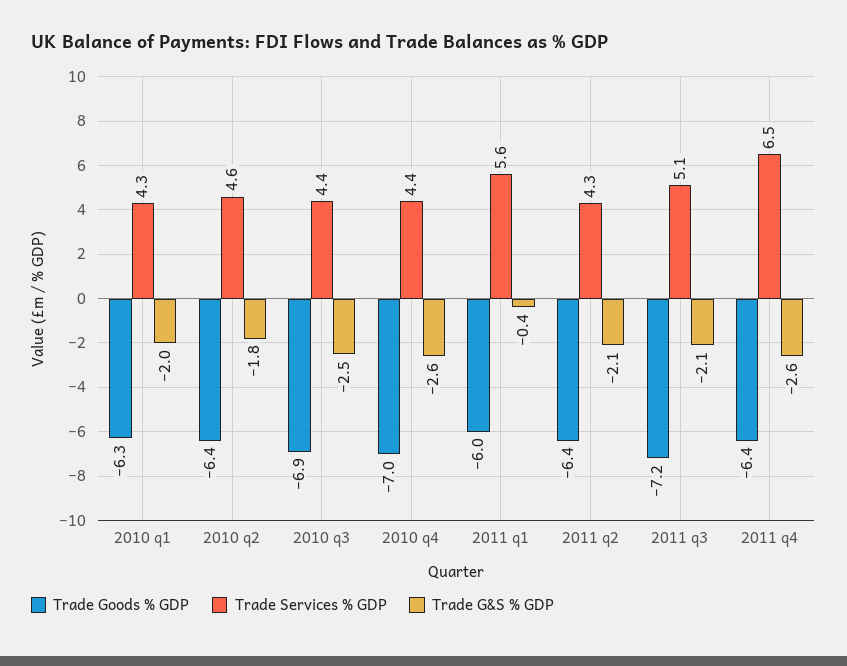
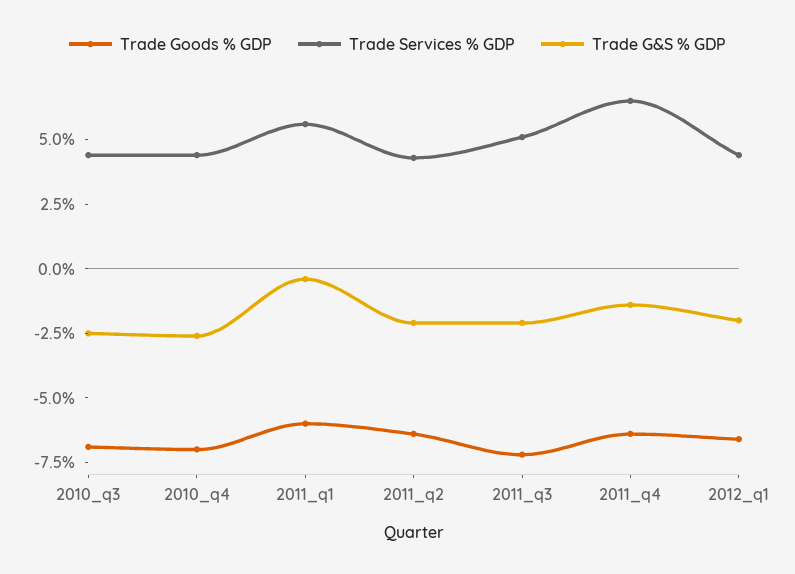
Trade Goods % GDP, 2010 q1: -6.3 -> none
Trade Services % GDP, 2010 q1: 4.3 -> none
Trade G&S % GDP, 2010 q1: -2 -> none
Trade Goods % GDP, 2010 q2: -6.4 -> none
Trade Services % GDP, 2010 q2: 4.6 -> none
Trade G&S % GDP, 2010 q2: -1.8 -> none
Trade G&S % GDP, 2011 q4: -2.6 -> -1.5
Trade Goods % GDP, 2012_q1: none -> -6.5
Trade Services % GDP, 2012_q1: none -> 4.5
Trade G&S % GDP, 2012_q1: none -> -2

